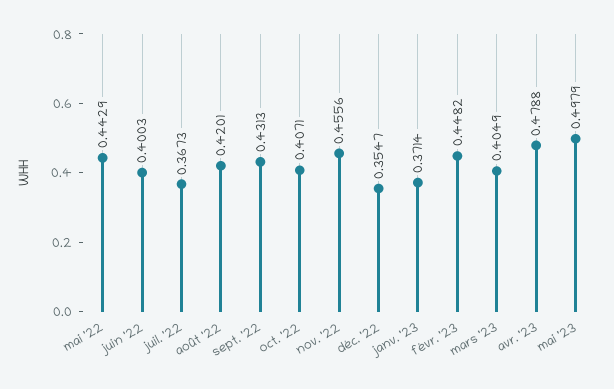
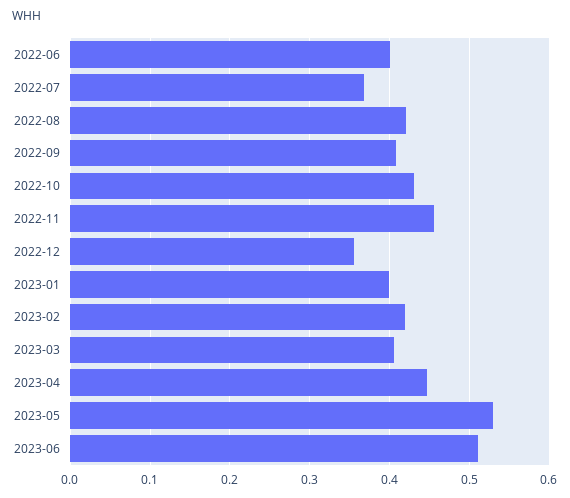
mai '22: 0.4429 -> none
sept. '22: 0.4313 -> 0.41
oct. '22: 0.4071 -> 0.43
janv. '23: 0.3714 -> 0.4
févr. '23: 0.4482 -> 0.42
avr. '23: 0.4788 -> 0.45
mai '23: 0.4979 -> 0.53
2023-06: none -> 0.51

